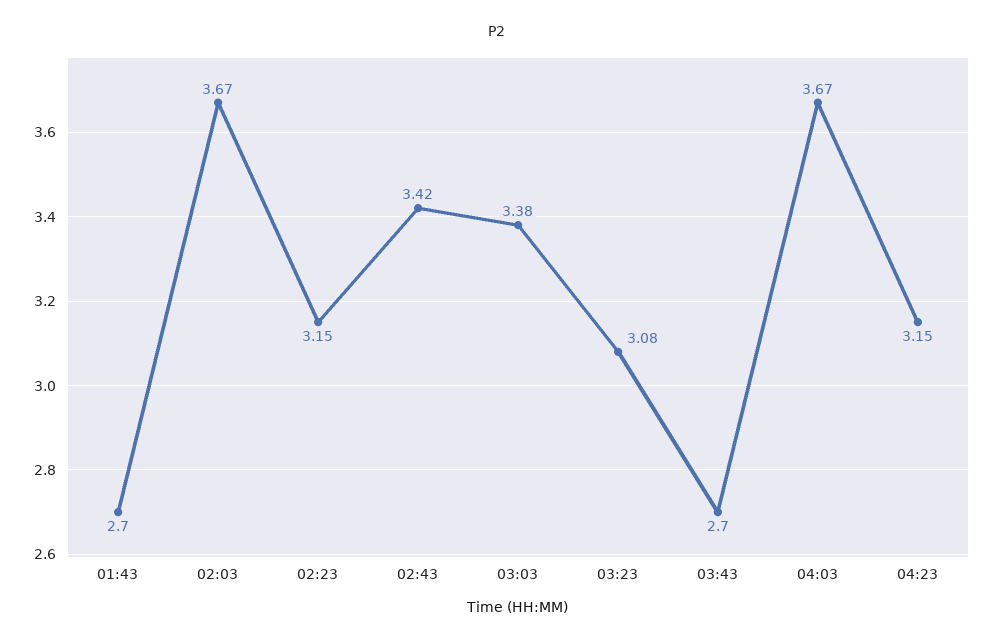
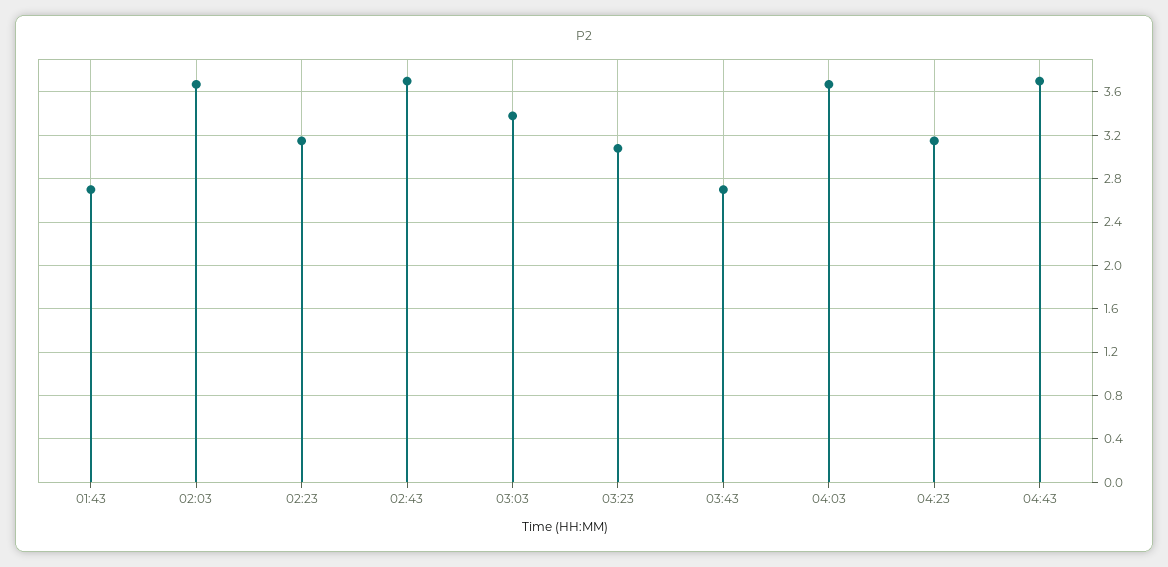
02:43: 3.42 -> 3.7
04:43: none -> 3.7

